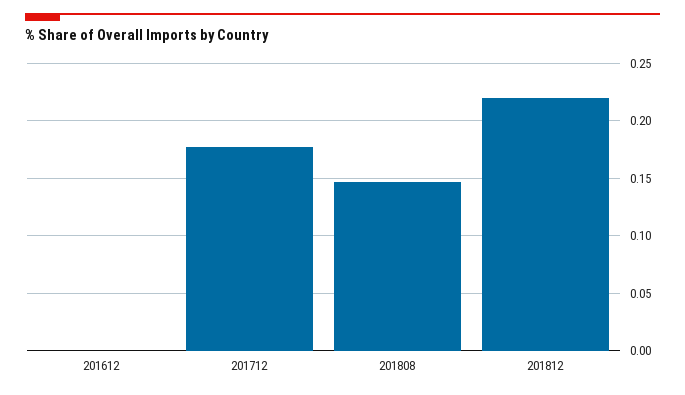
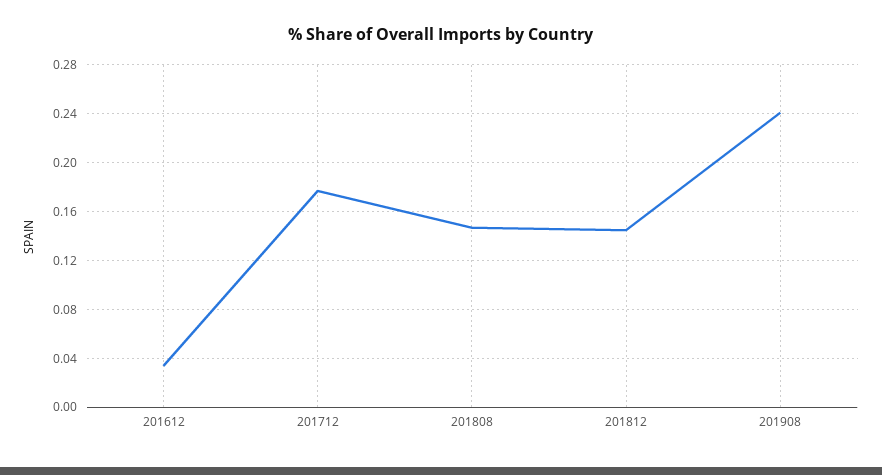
201612: 0 -> 0.035
201812: 0.22 -> 0.145
201908: none -> 0.24

